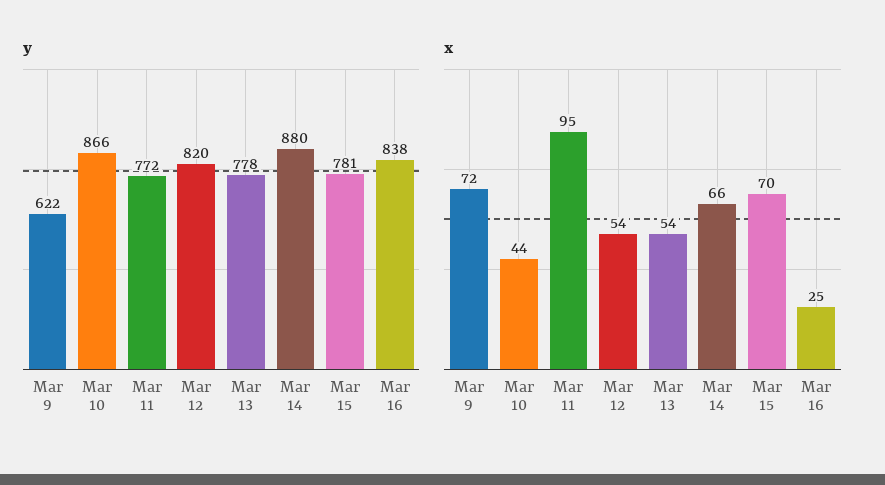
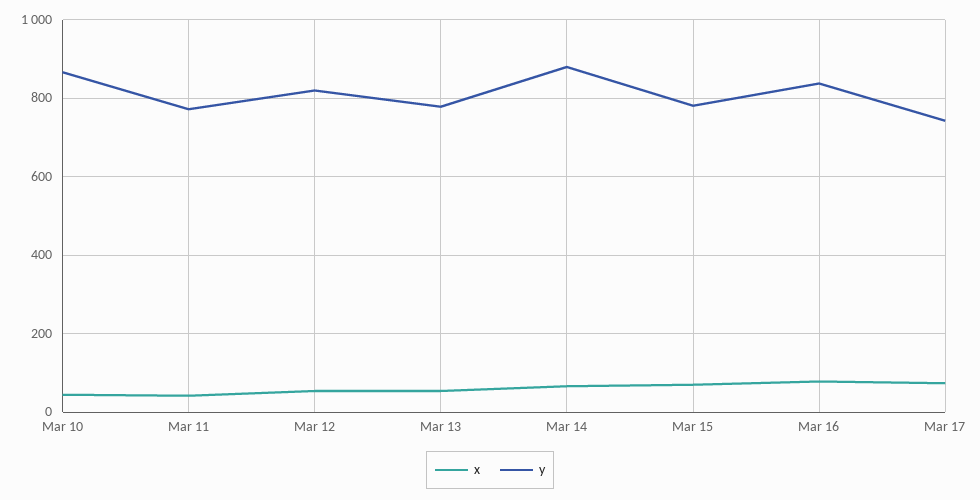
y, Mar 9: 622 -> none
x, Mar 9: 72 -> none
x, Mar 11: 95 -> 40
x, Mar 16: 25 -> 80
x, Mar 17: none -> 80
y, Mar 17: none -> 740

